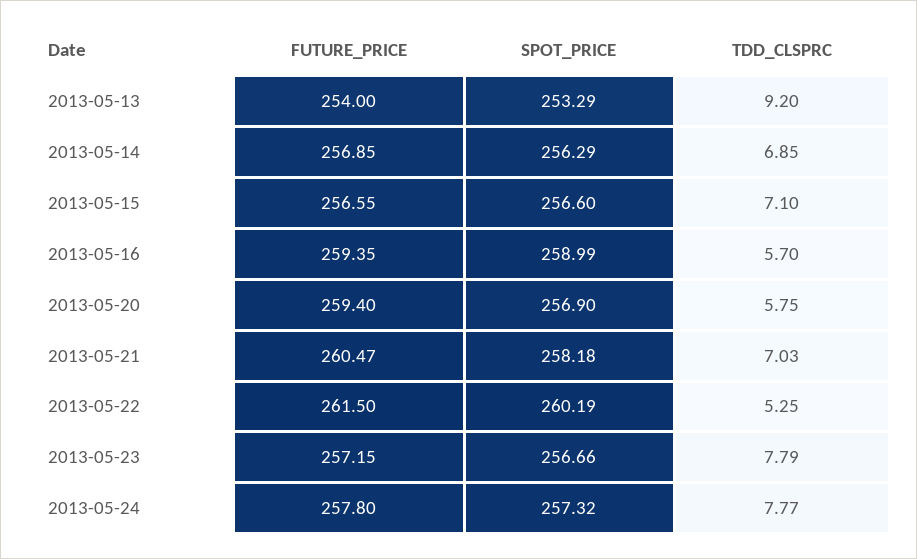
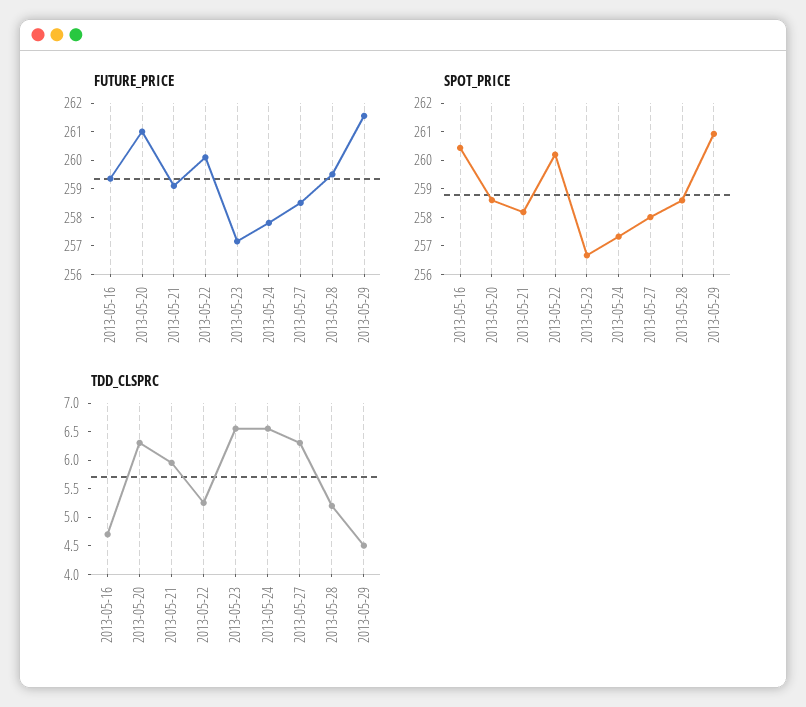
FUTURE_PRICE, 2013-05-13: 254 -> none
SPOT_PRICE, 2013-05-13: 253.29 -> none
TDD_CLSPRC, 2013-05-13: 9.2 -> none
FUTURE_PRICE, 2013-05-14: 256.85 -> none
SPOT_PRICE, 2013-05-14: 256.29 -> none
TDD_CLSPRC, 2013-05-14: 6.85 -> none
FUTURE_PRICE, 2013-05-15: 256.55 -> none
SPOT_PRICE, 2013-05-15: 256.6 -> none
TDD_CLSPRC, 2013-05-15: 7.1 -> none
SPOT_PRICE, 2013-05-16: 258.99 -> 260.5
TDD_CLSPRC, 2013-05-16: 5.7 -> 4.75
FUTURE_PRICE, 2013-05-20: 259.4 -> 261
SPOT_PRICE, 2013-05-20: 256.9 -> 258.5
TDD_CLSPRC, 2013-05-20: 5.75 -> 6.25
FUTURE_PRICE, 2013-05-21: 260.47 -> 259
TDD_CLSPRC, 2013-05-21: 7.03 -> 6
FUTURE_PRICE, 2013-05-22: 261.5 -> 260
TDD_CLSPRC, 2013-05-23: 7.79 -> 6.5
TDD_CLSPRC, 2013-05-24: 7.77 -> 6.5
FUTURE_PRICE, 2013-05-27: none -> 258.5
FUTURE_PRICE, 2013-05-28: none -> 259.5
FUTURE_PRICE, 2013-05-29: none -> 261.5
SPOT_PRICE, 2013-05-27: none -> 258
SPOT_PRICE, 2013-05-28: none -> 258.5
SPOT_PRICE, 2013-05-29: none -> 261
TDD_CLSPRC, 2013-05-27: none -> 6.25
TDD_CLSPRC, 2013-05-28: none -> 5.25
TDD_CLSPRC, 2013-05-29: none -> 4.5

